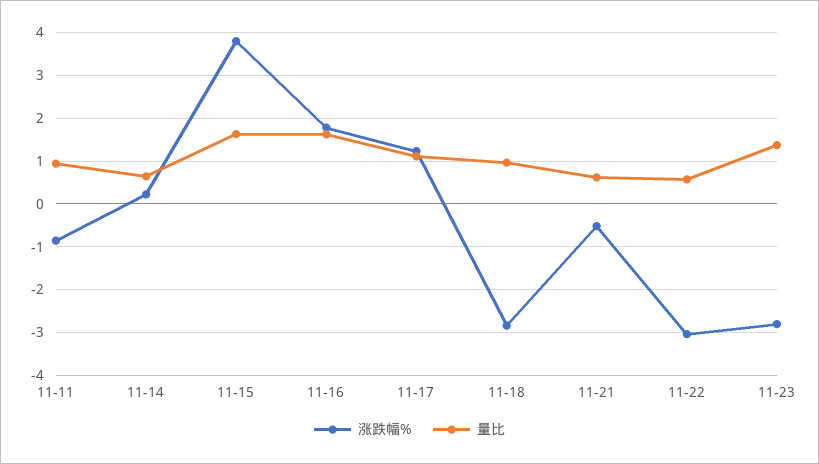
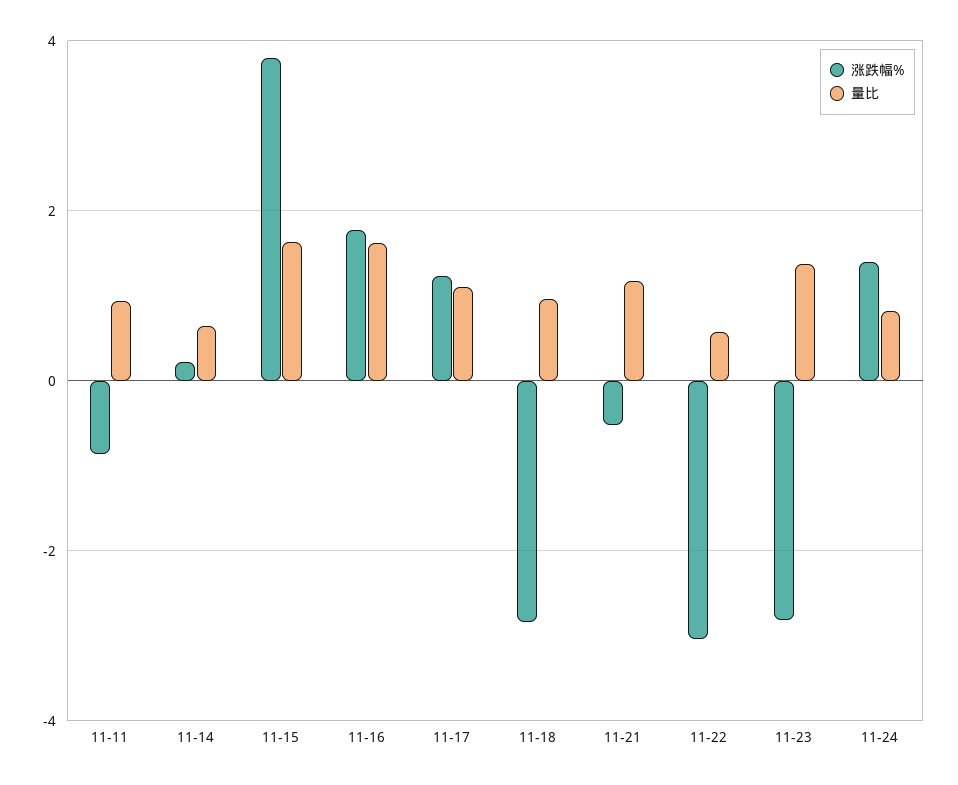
量比, 11-21: 0.6 -> 1.2
涨跌幅%, 11-24: none -> 1.4
量比, 11-24: none -> 0.8

